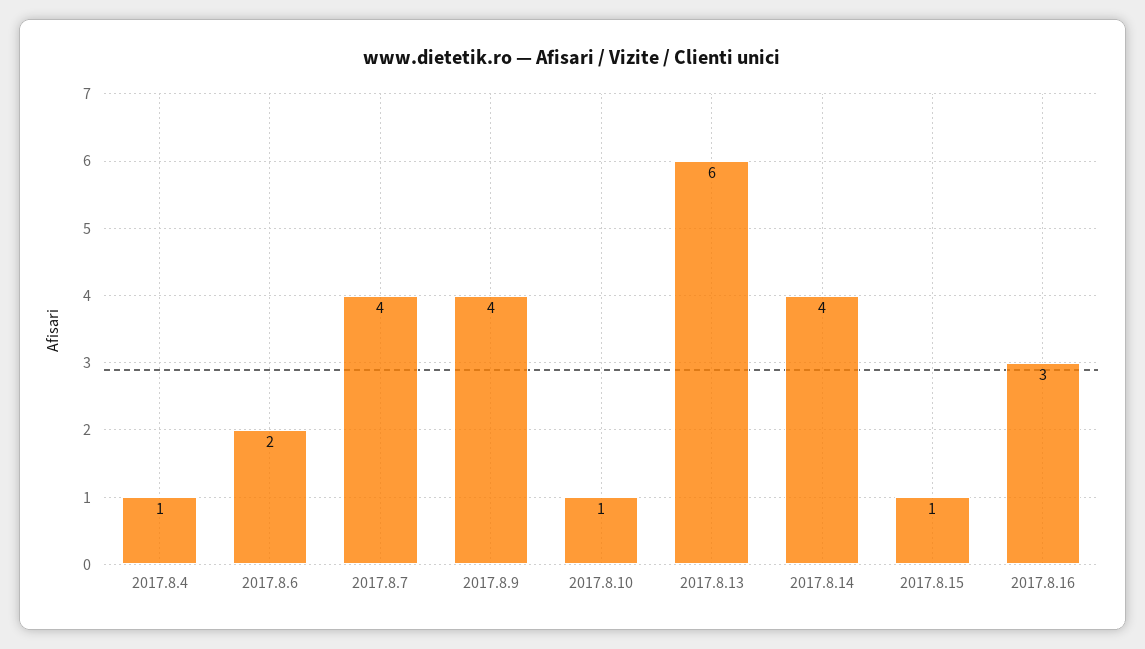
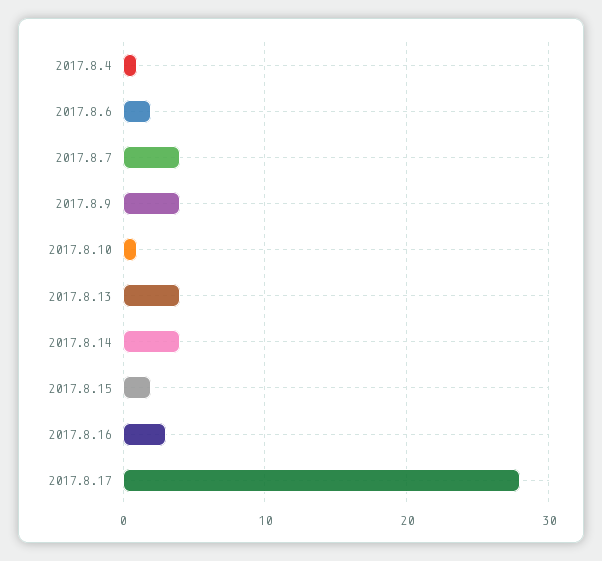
2017.8.13: 6 -> 4
2017.8.15: 1 -> 2
2017.8.17: none -> 28

